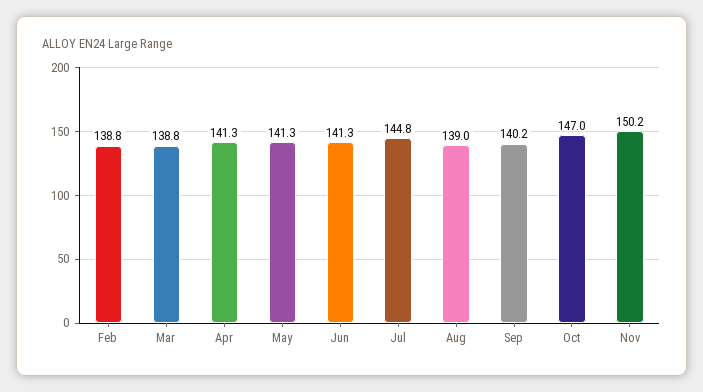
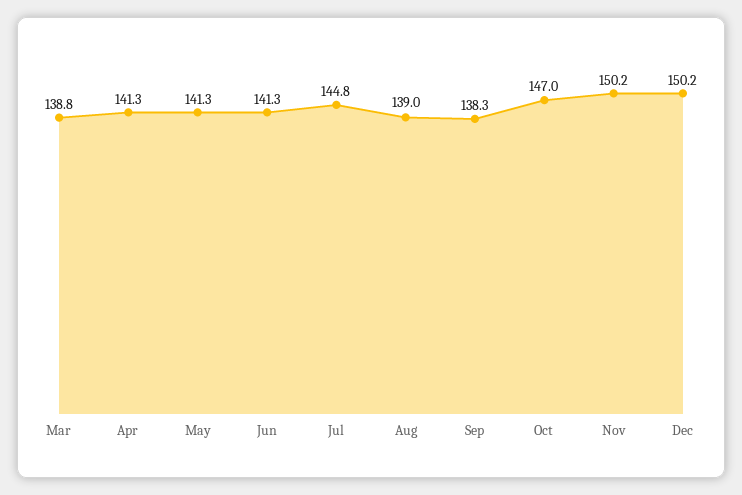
Feb: 138.8 -> none
Sep: 140.2 -> 138.3
Dec: none -> 150.2

